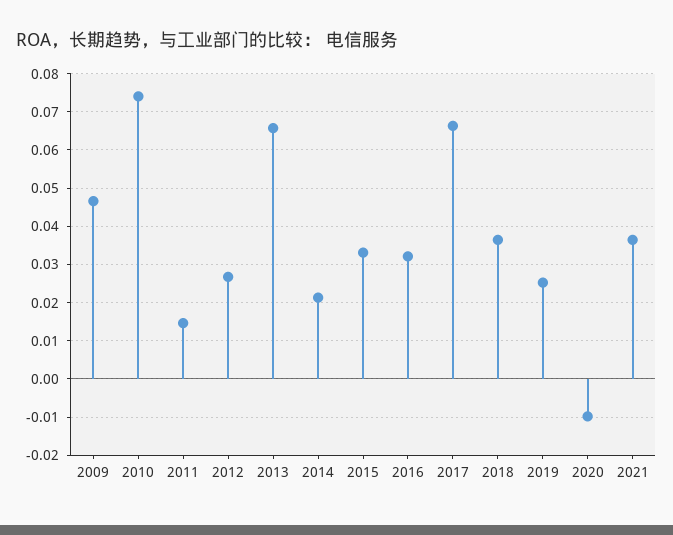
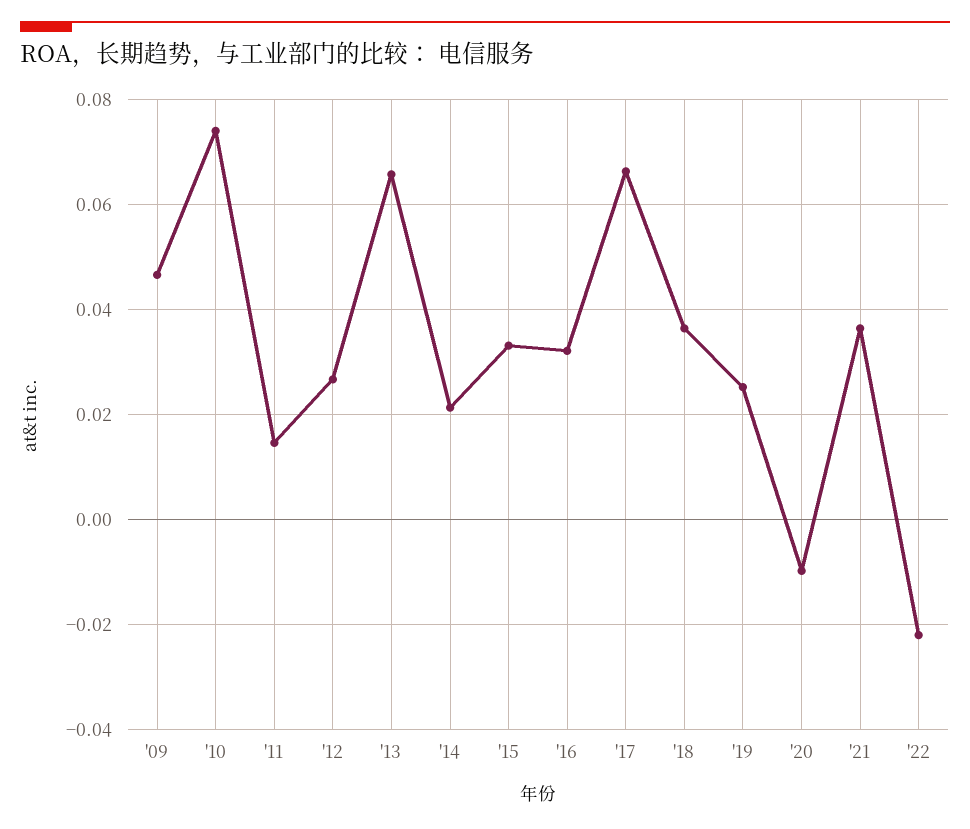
'22: none -> -0.022

